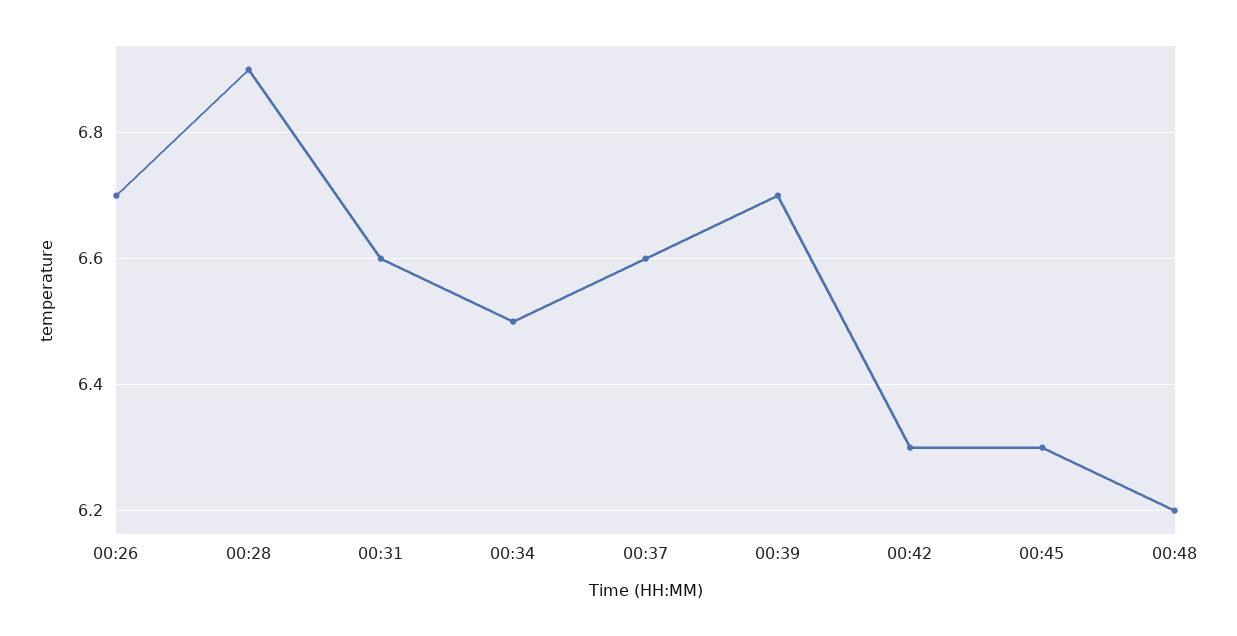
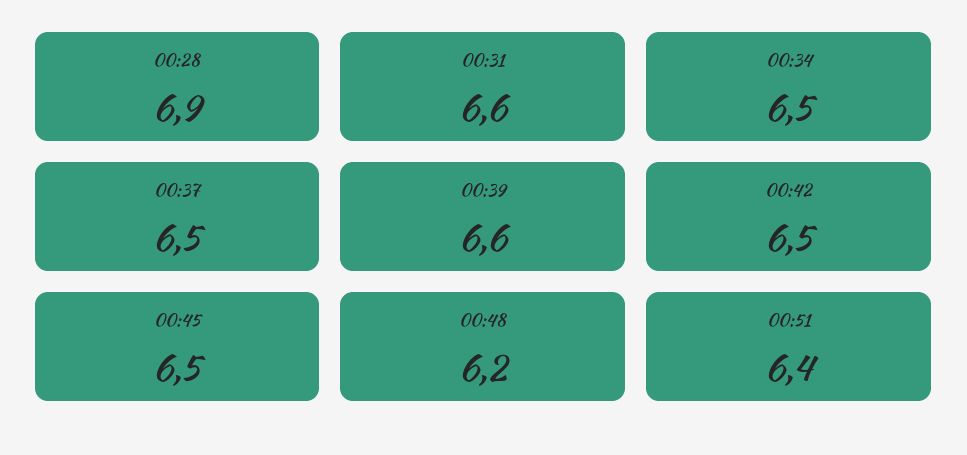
00:26: 6.7 -> none
00:37: 6.6 -> 6.5
00:39: 6.7 -> 6.6
00:42: 6.3 -> 6.5
00:45: 6.3 -> 6.5
00:51: none -> 6.4

